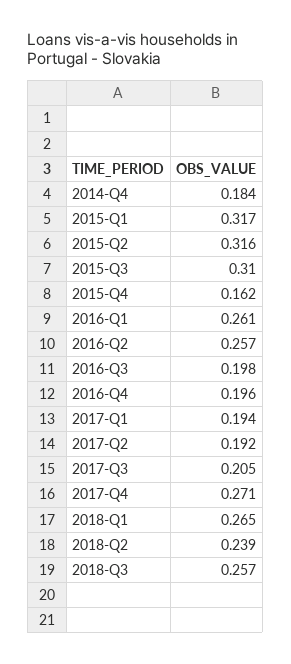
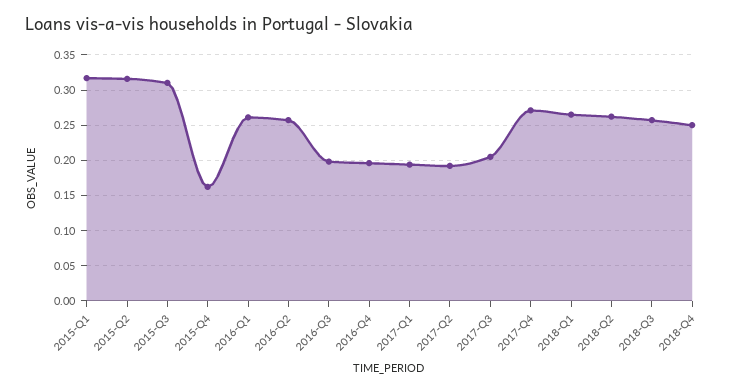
2014-Q4: 0.184 -> none
2018-Q2: 0.239 -> 0.26
2018-Q4: none -> 0.25

